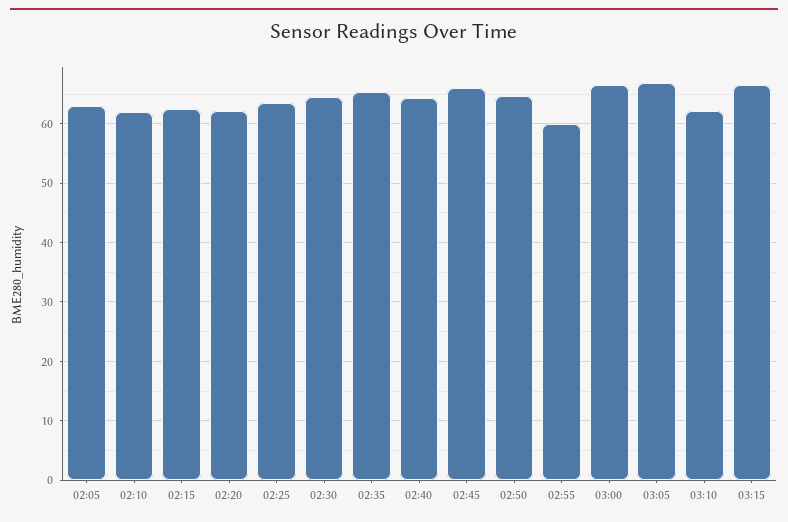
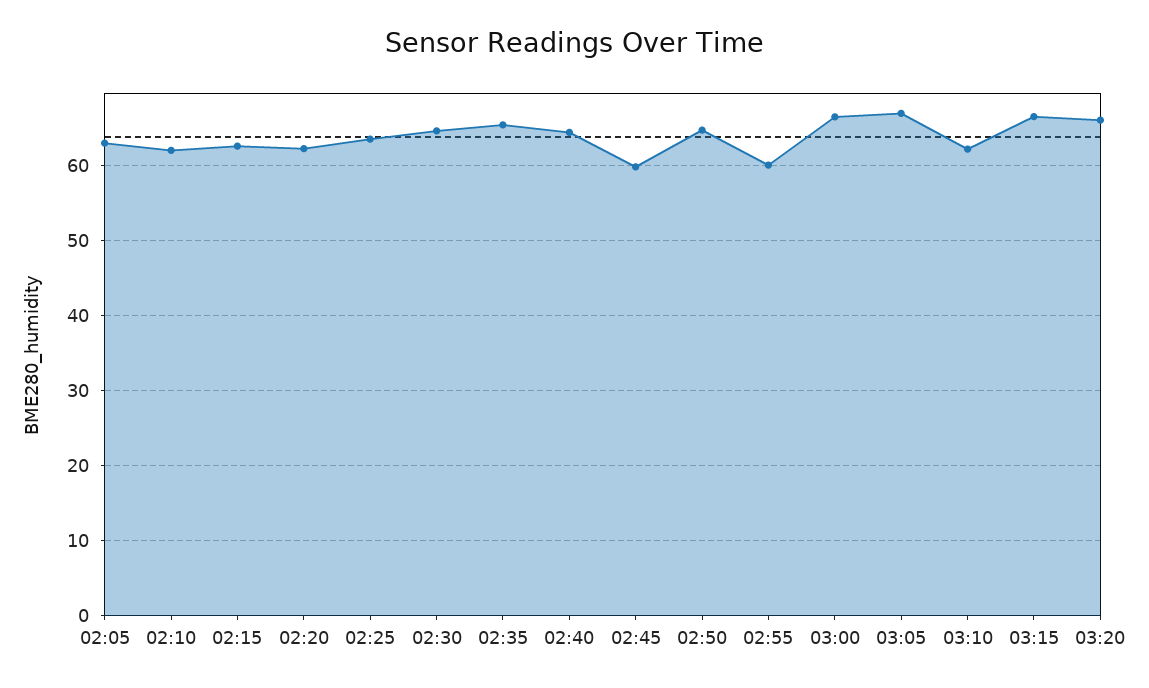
02:45: 66 -> 60
03:20: none -> 66

